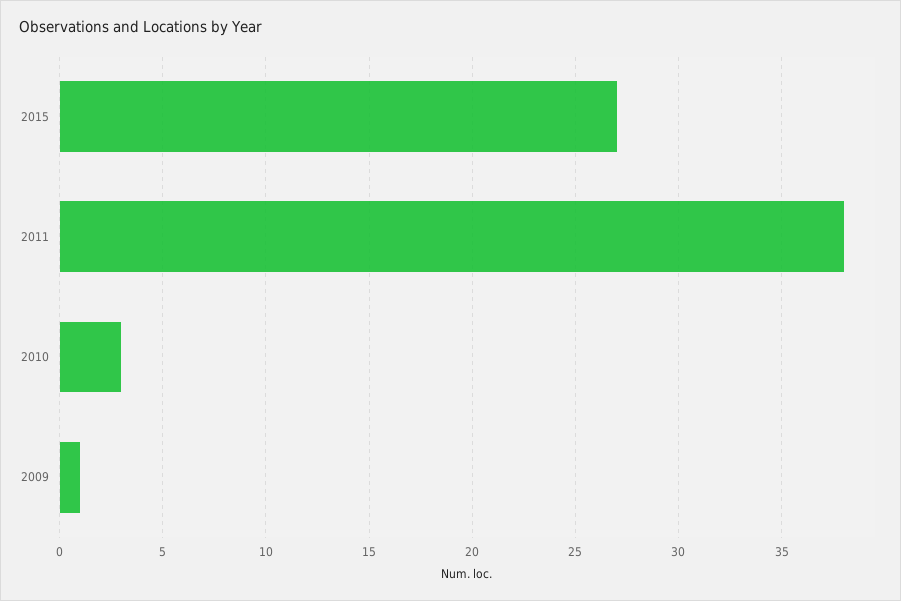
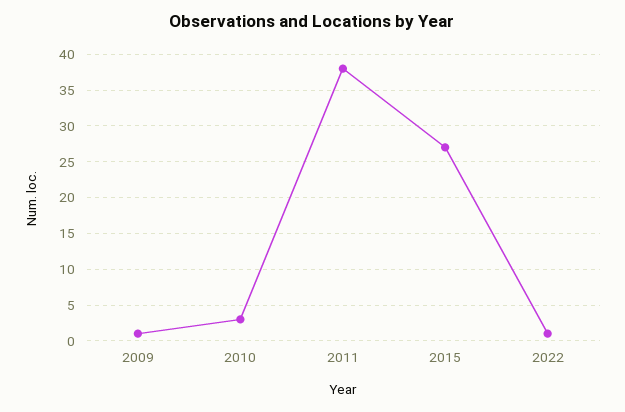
2022: none -> 1

